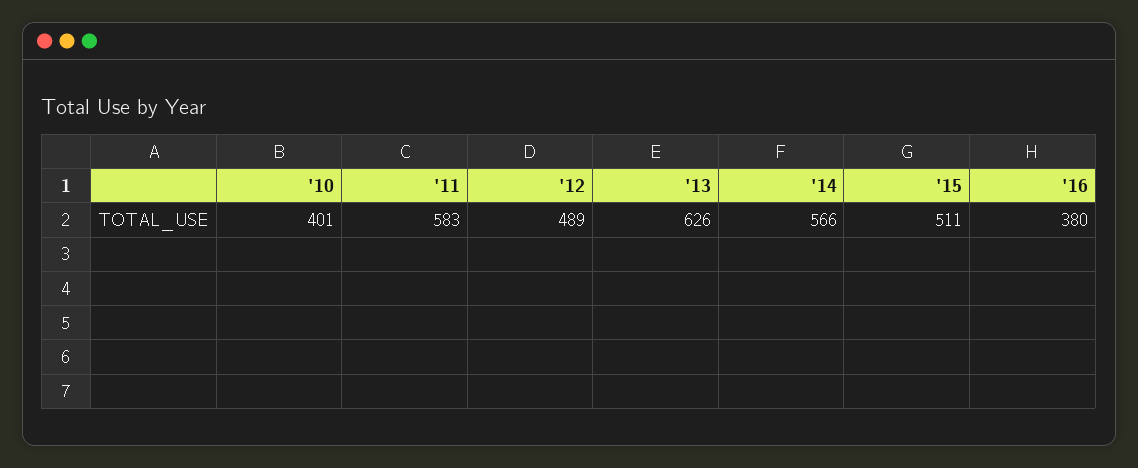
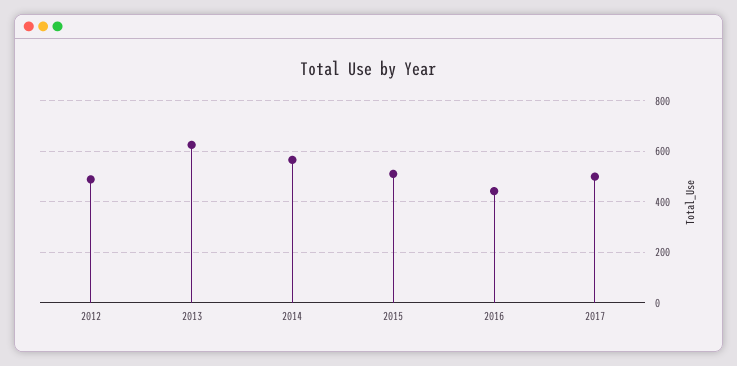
'10: 401 -> none
'11: 583 -> none
'16: 380 -> 450
2017: none -> 500

